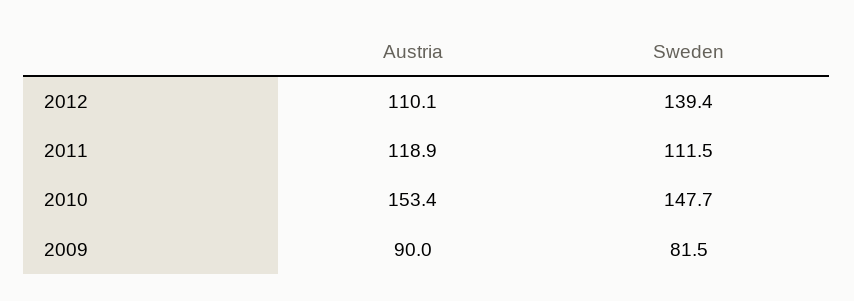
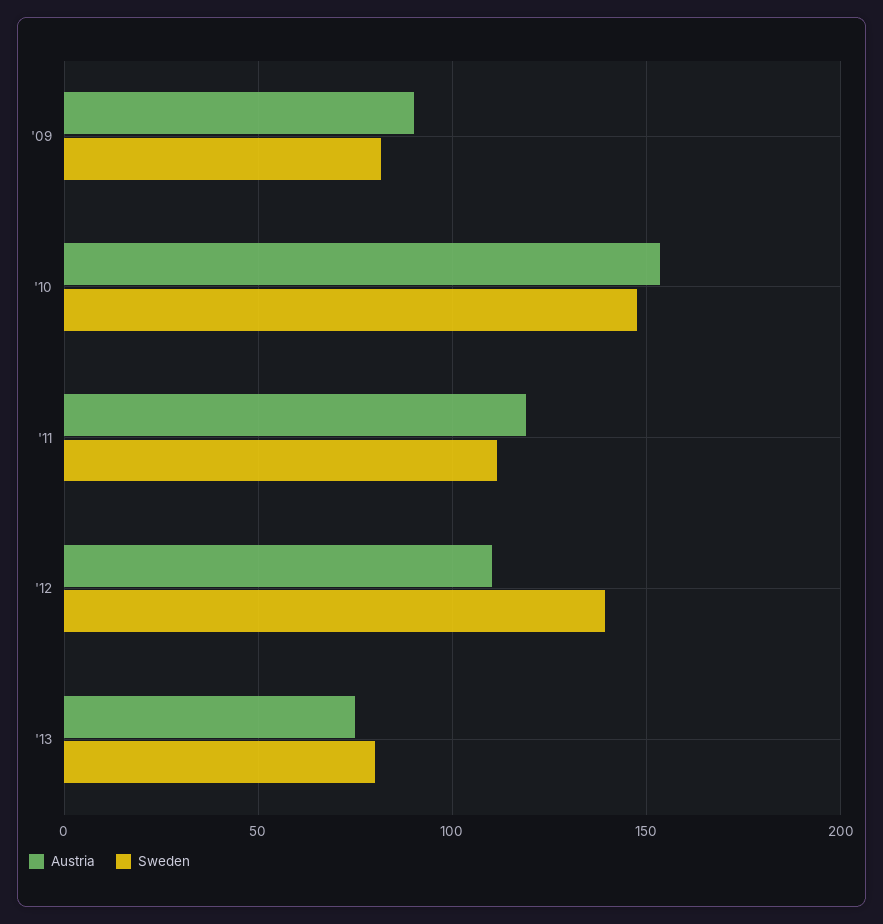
Austria, '13: none -> 75
Sweden, '13: none -> 80

